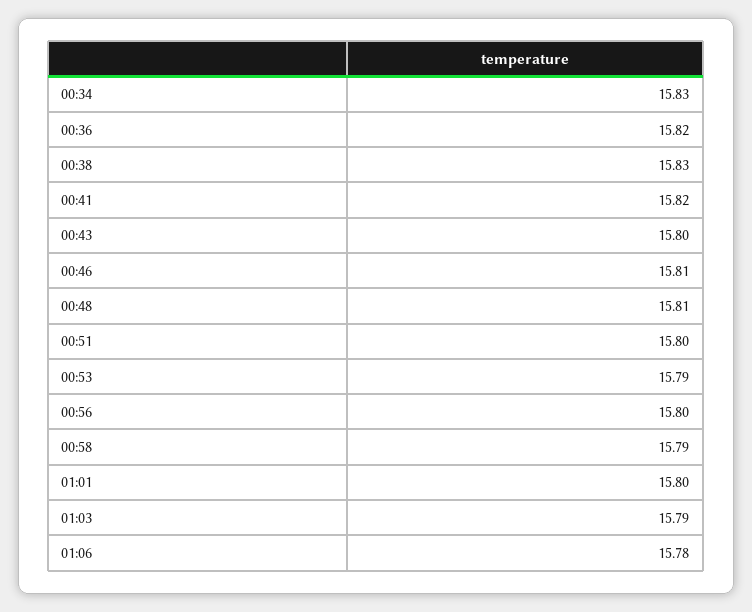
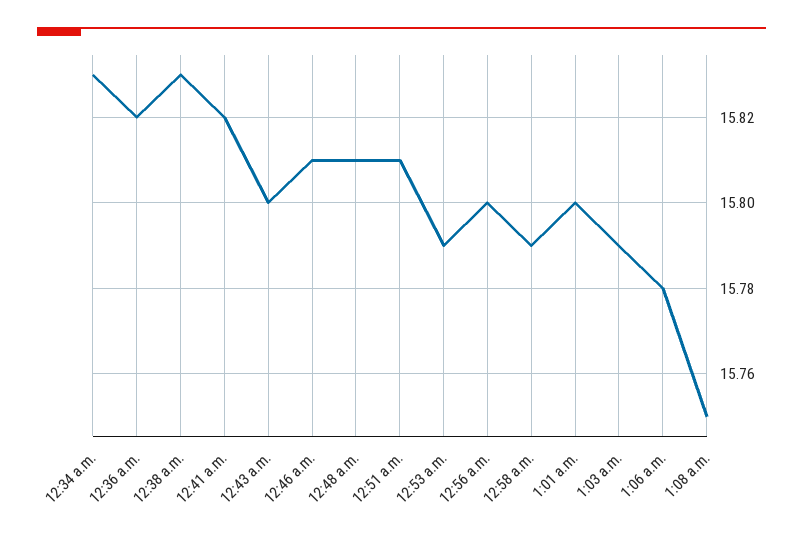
00:51: 15.8 -> 15.81
1:08 a.m.: none -> 15.75

